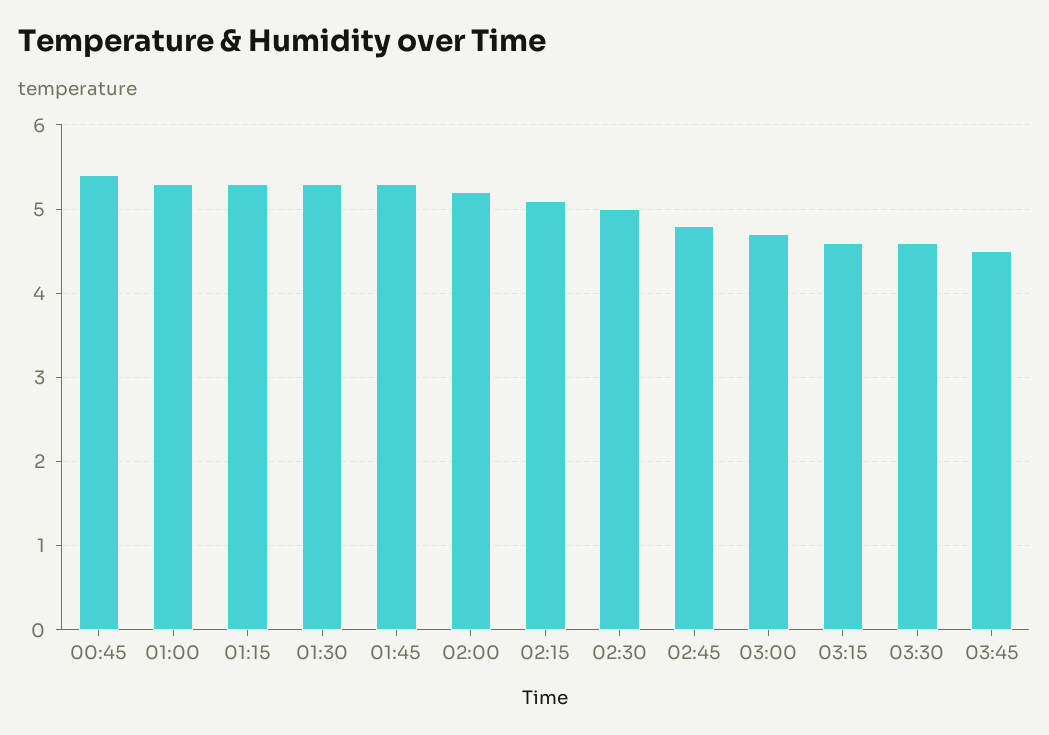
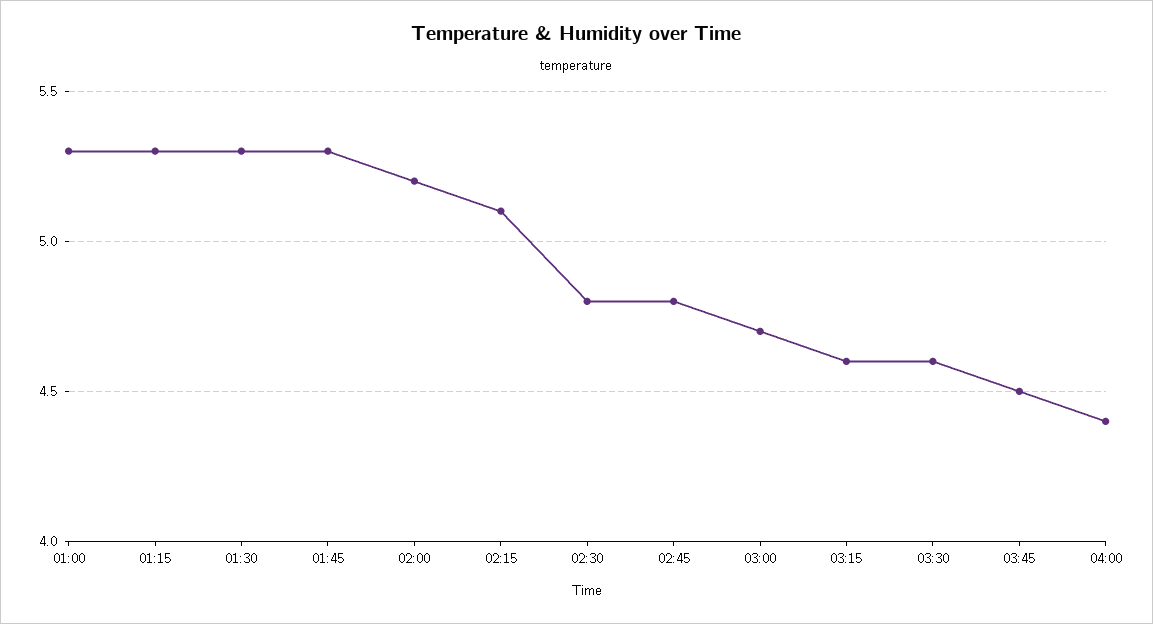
00:45: 5.4 -> none
02:30: 5 -> 4.8
04:00: none -> 4.4

